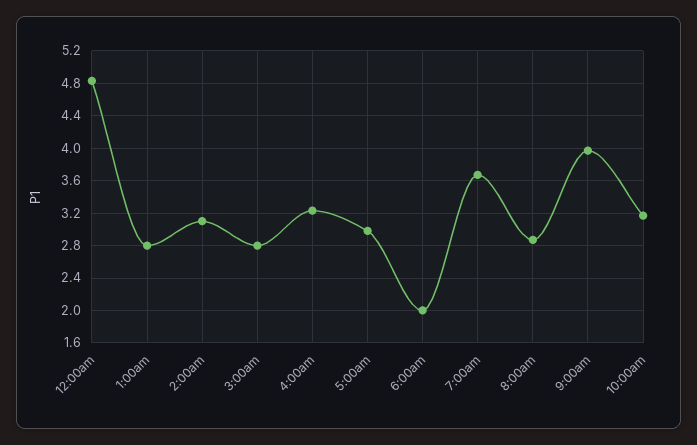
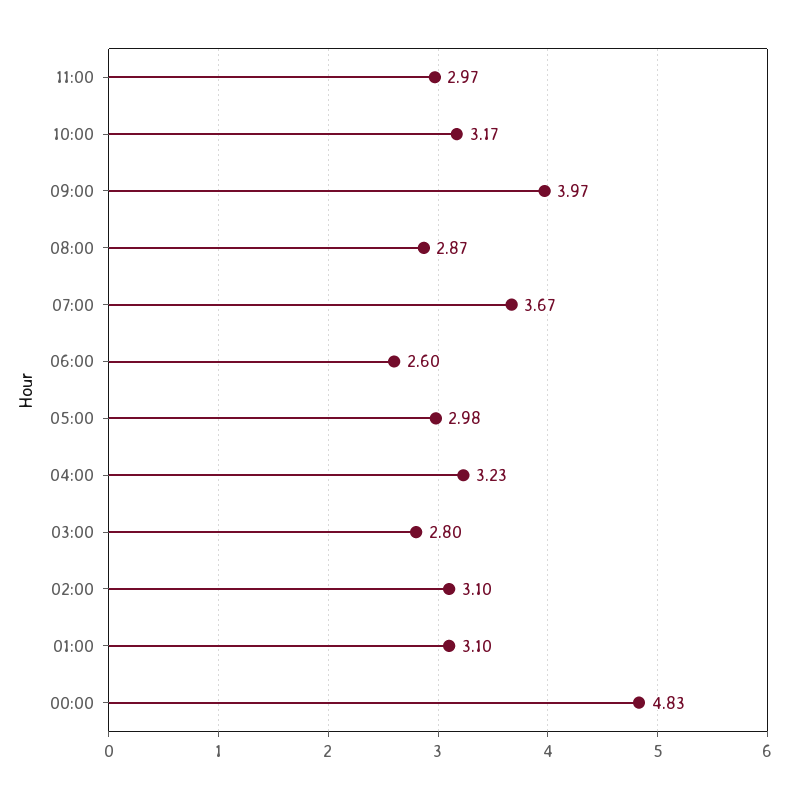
1:00am: 2.8 -> 3.1
6:00am: 2 -> 2.6
11:00: none -> 2.97

